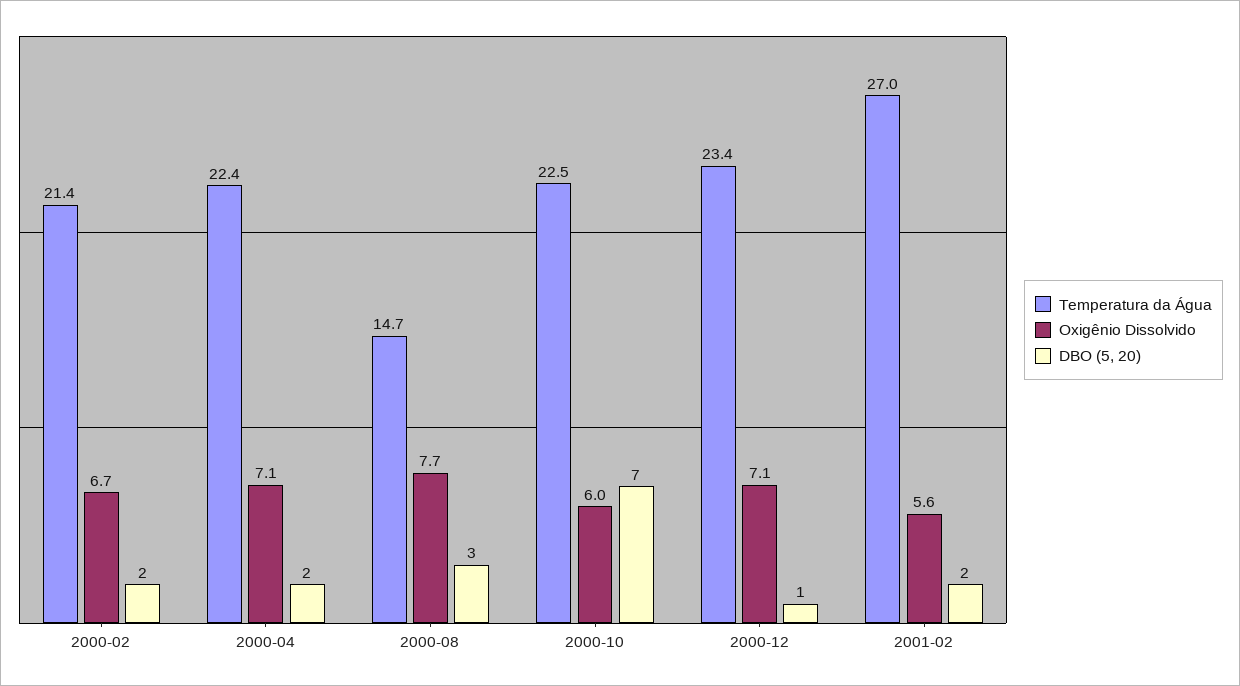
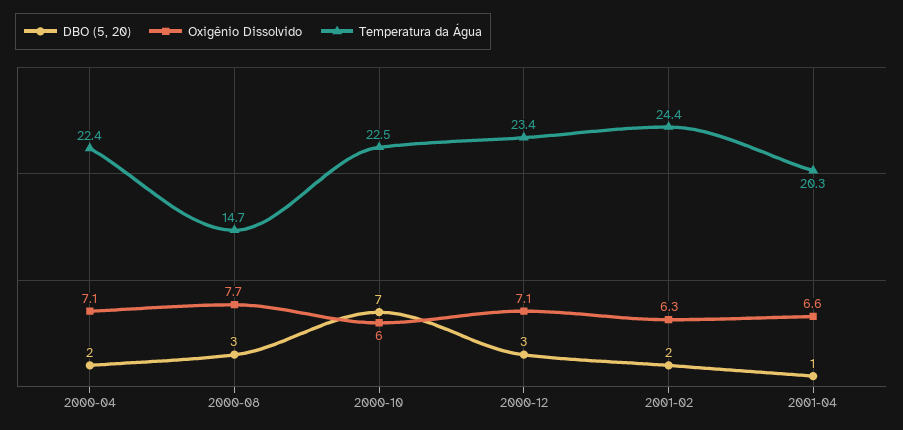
Temperatura da Água, 2000-02: 21.4 -> none
Oxigênio Dissolvido, 2000-02: 6.7 -> none
DBO (5, 20), 2000-02: 2 -> none
DBO (5, 20), 2000-12: 1 -> 3
Temperatura da Água, 2001-02: 27 -> 24.4
Oxigênio Dissolvido, 2001-02: 5.6 -> 6.3
DBO (5, 20), 2001-04: none -> 1
Oxigênio Dissolvido, 2001-04: none -> 6.6
Temperatura da Água, 2001-04: none -> 20.3

